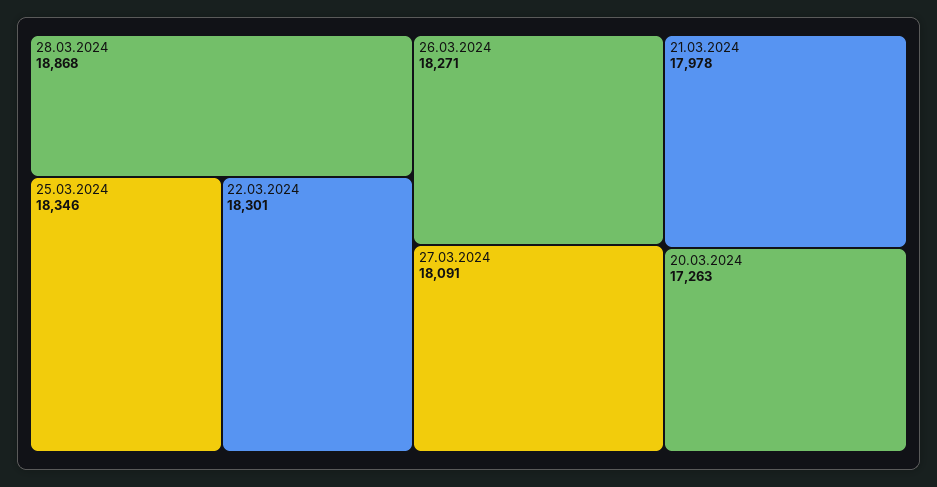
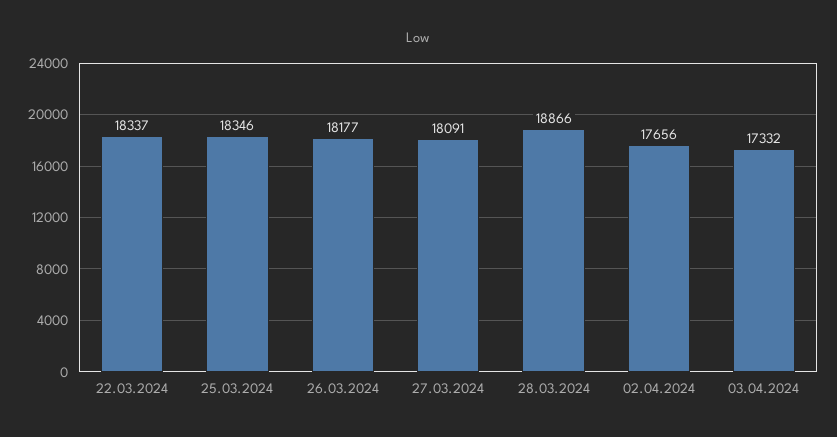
28.03.2024: 18868 -> 18866
22.03.2024: 18301 -> 18337
26.03.2024: 18271 -> 18177
21.03.2024: 17978 -> none
20.03.2024: 17263 -> none
02.04.2024: none -> 17656
03.04.2024: none -> 17332

